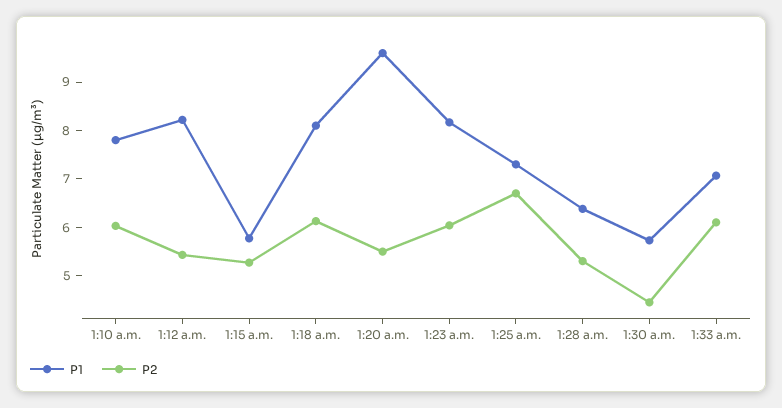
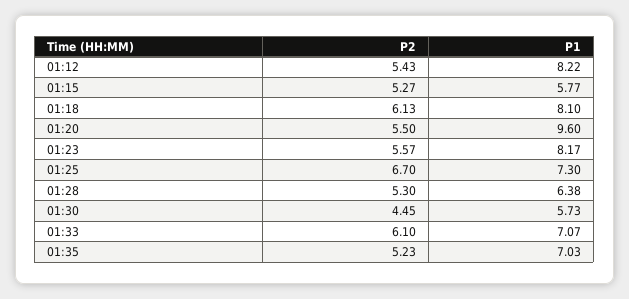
P1, 1:10 a.m.: 7.8 -> none
P2, 1:10 a.m.: 6 -> none
P2, 1:23 a.m.: 6 -> 5.57
P2, 01:35: none -> 5.23
P1, 01:35: none -> 7.03

